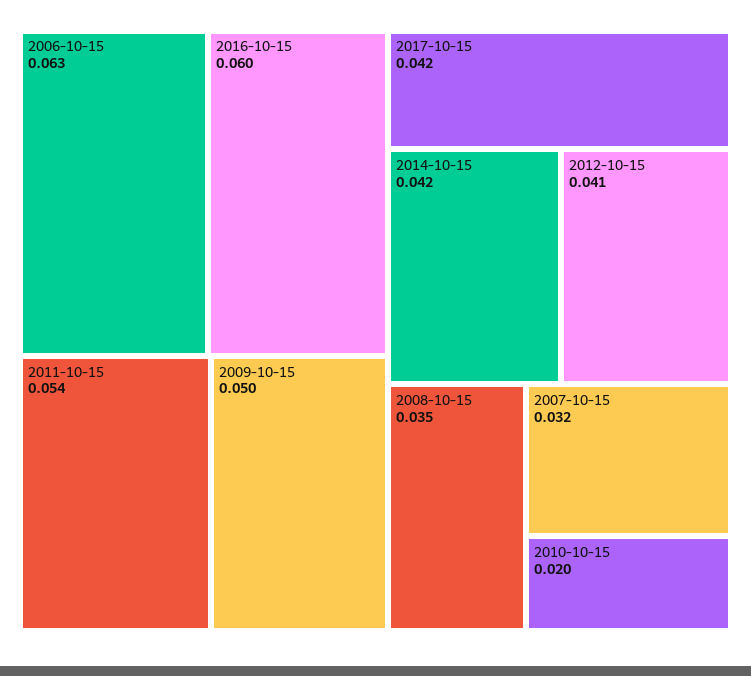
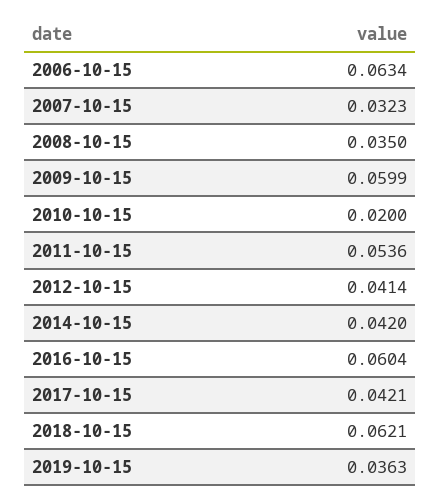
2009-10-15: 0.05 -> 0.0599
2018-10-15: none -> 0.0621
2019-10-15: none -> 0.0363

